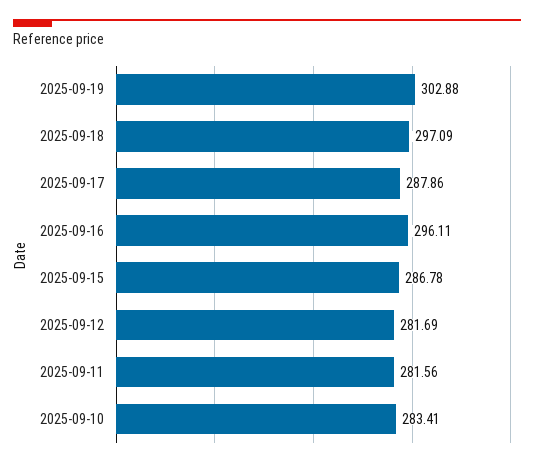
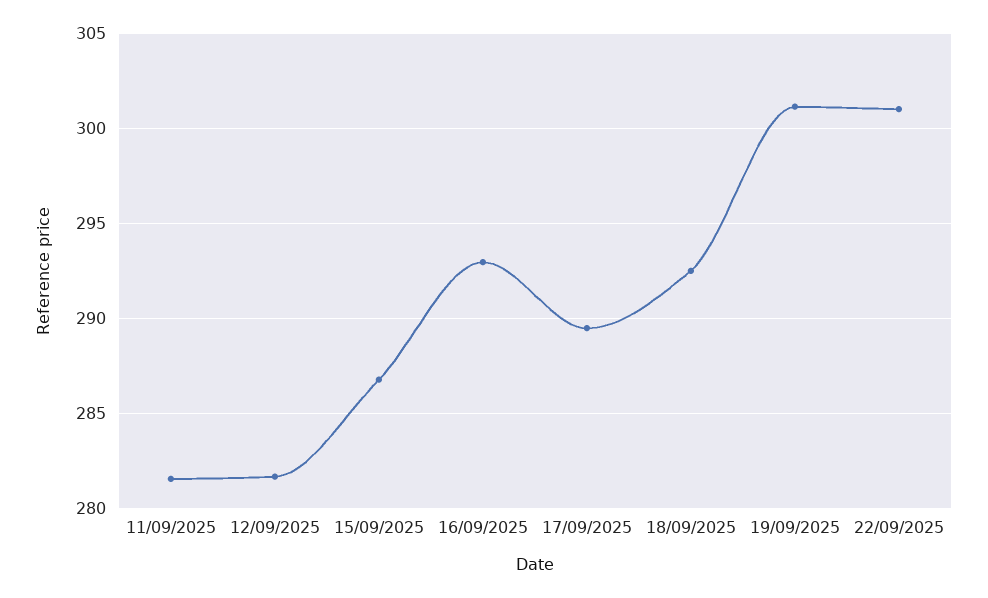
2025-09-19: 302.88 -> 301
2025-09-18: 297.09 -> 292.5
2025-09-17: 287.86 -> 289.5
2025-09-16: 296.11 -> 293
2025-09-10: 283.41 -> none
22/09/2025: none -> 301

